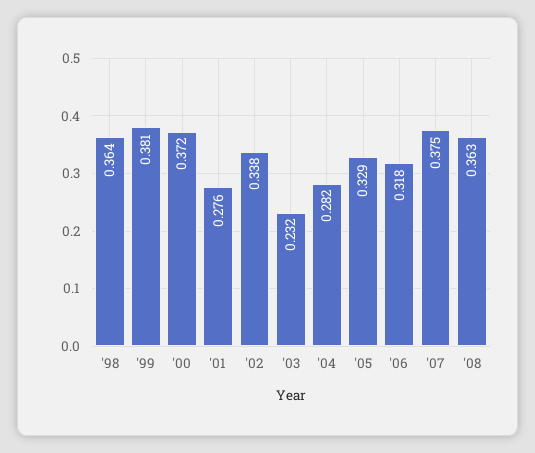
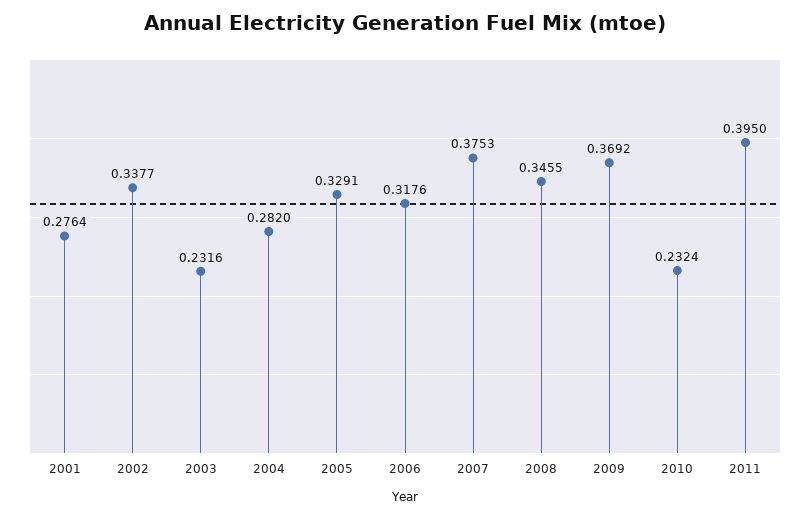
'98: 0.364 -> none
'99: 0.381 -> none
'00: 0.372 -> none
'08: 0.363 -> 0.3455
2009: none -> 0.3692
2010: none -> 0.2324
2011: none -> 0.395

